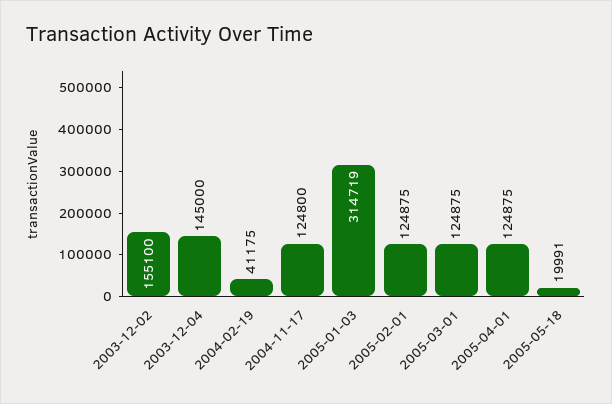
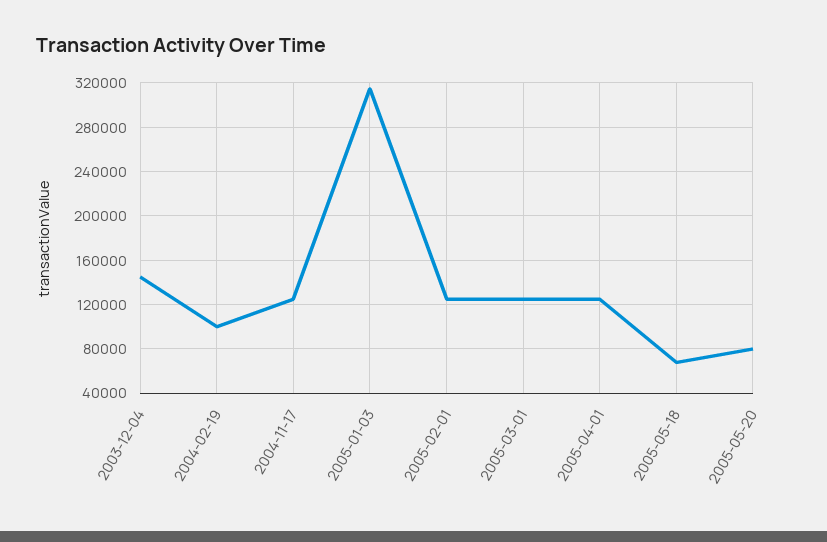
2003-12-02: 155100 -> none
2004-02-19: 41175 -> 100000
2005-05-18: 19991 -> 70000
2005-05-20: none -> 80000

